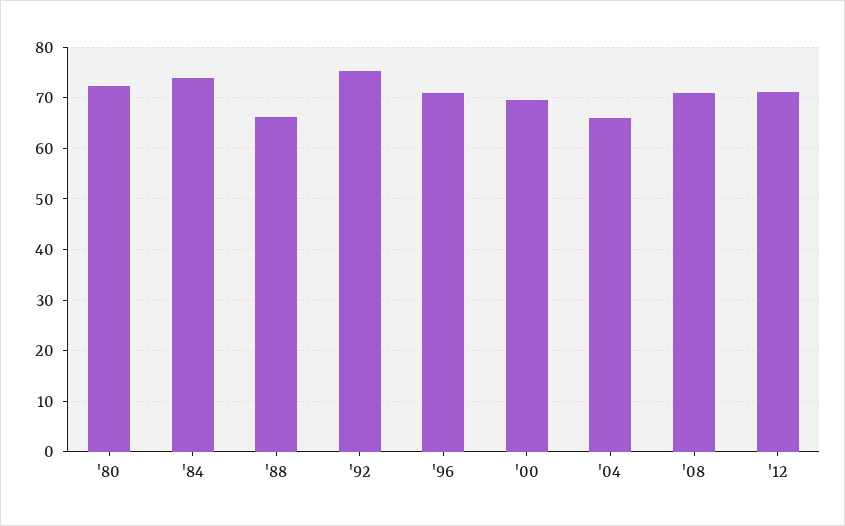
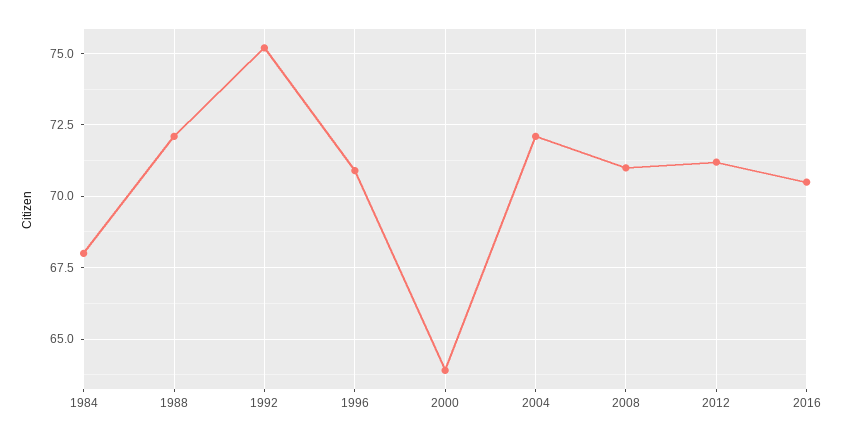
'80: 72 -> none
'84: 74 -> 68
'88: 66 -> 72
'00: 70 -> 64
'04: 66 -> 72
2016: none -> 70.5

